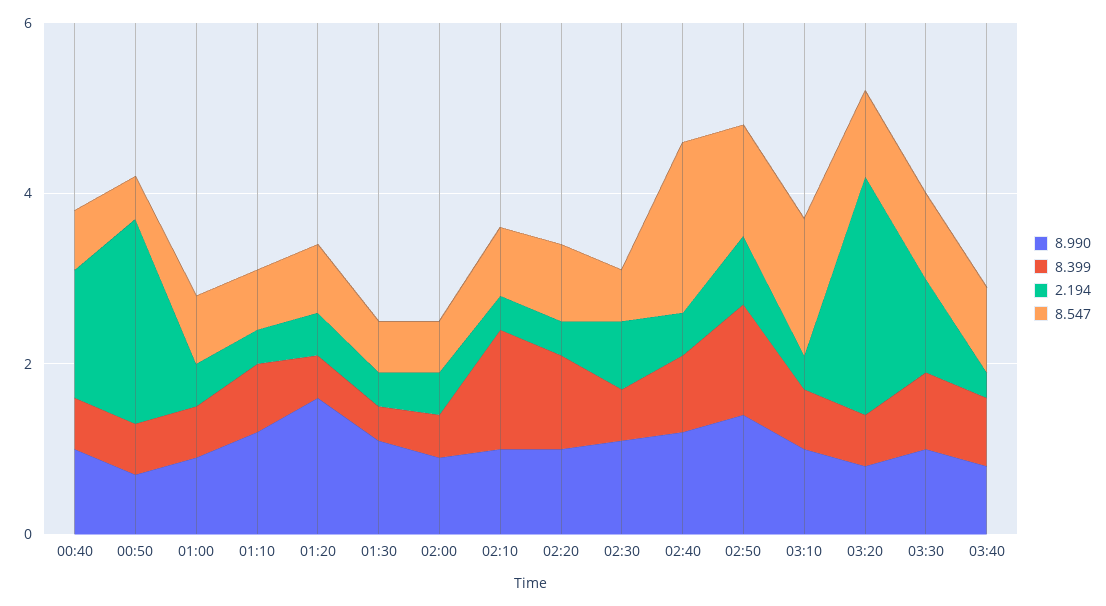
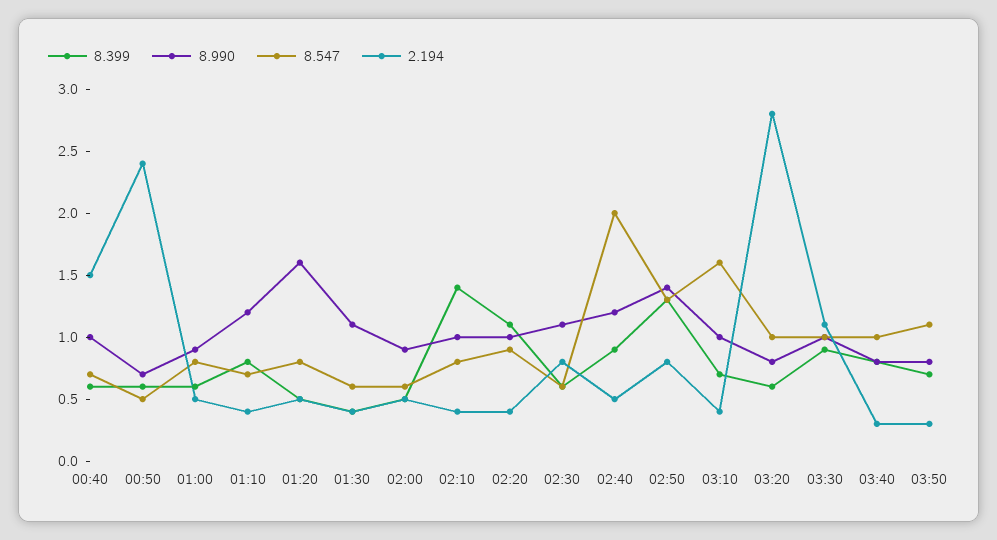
8.399, 03:50: none -> 0.7
8.990, 03:50: none -> 0.8
8.547, 03:50: none -> 1.1
2.194, 03:50: none -> 0.3

